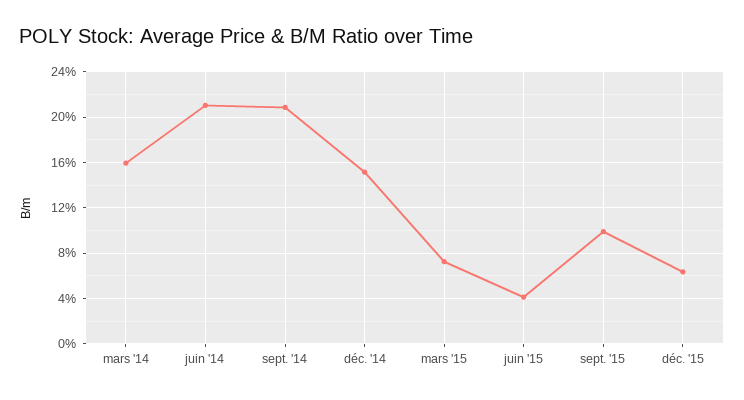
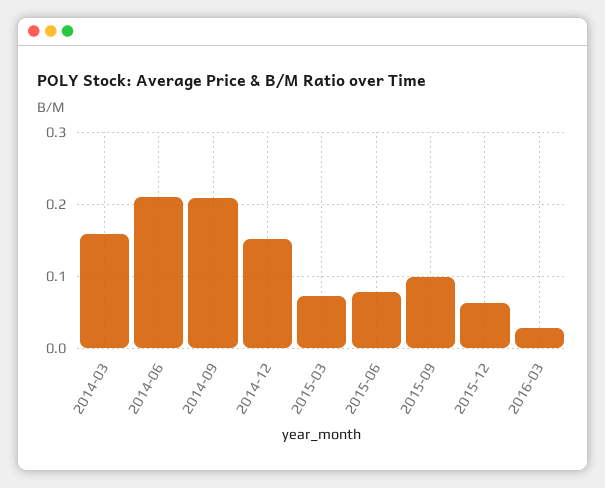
juin '15: 0.04 -> 0.08
2016-03: none -> 0.03

